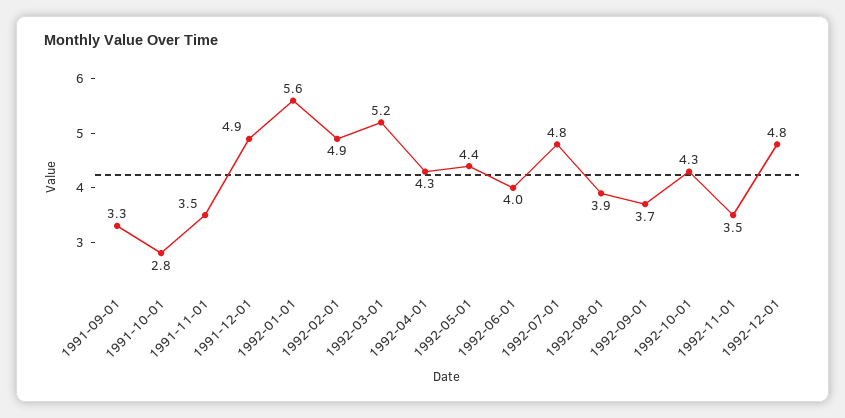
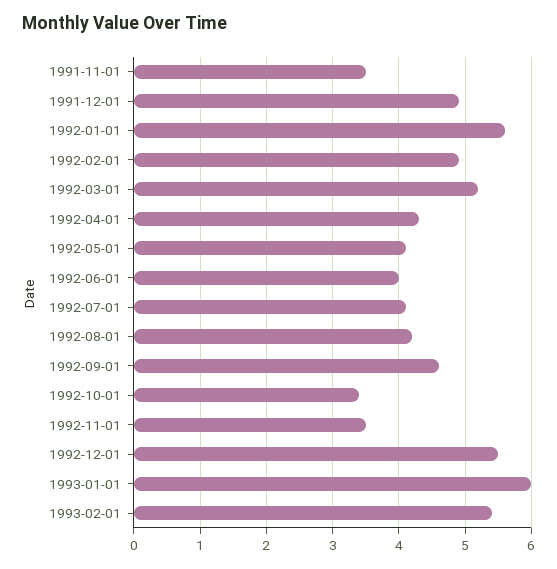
1991-09-01: 3.3 -> none
1991-10-01: 2.8 -> none
1992-05-01: 4.4 -> 4.1
1992-07-01: 4.8 -> 4.1
1992-08-01: 3.9 -> 4.2
1992-09-01: 3.7 -> 4.6
1992-10-01: 4.3 -> 3.4
1992-12-01: 4.8 -> 5.5
1993-01-01: none -> 6
1993-02-01: none -> 5.4

